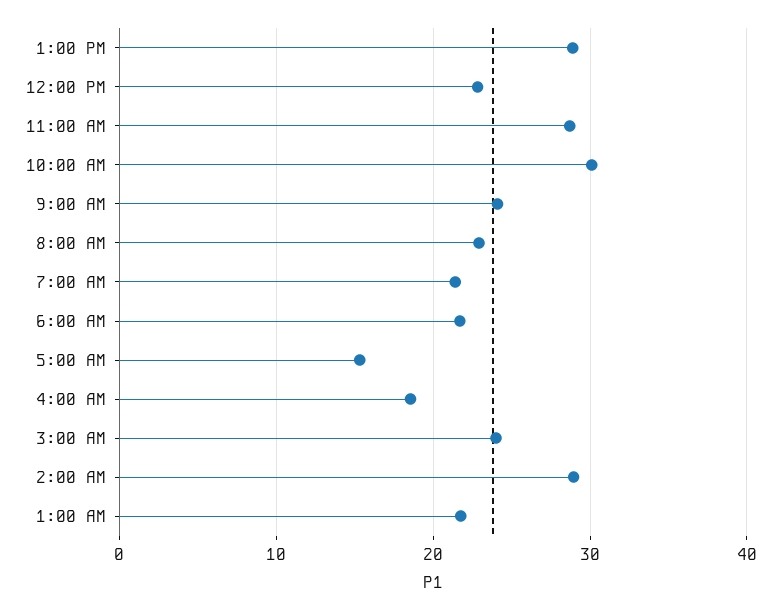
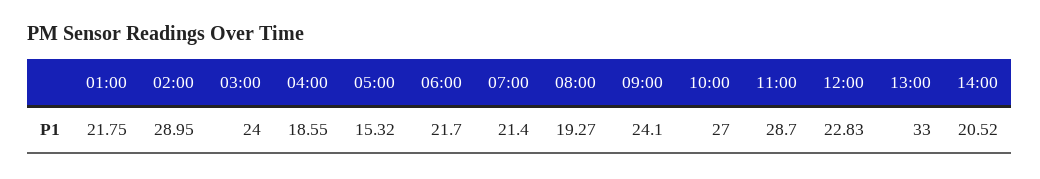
1:00 PM: 29 -> 33
10:00 AM: 30 -> 27
8:00 AM: 23 -> 19.27
14:00: none -> 20.52

